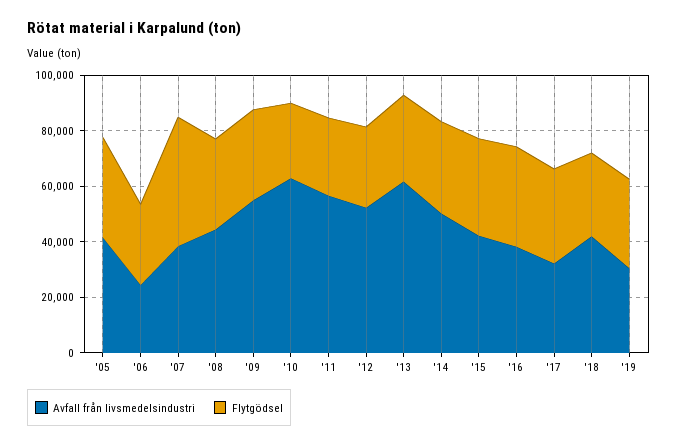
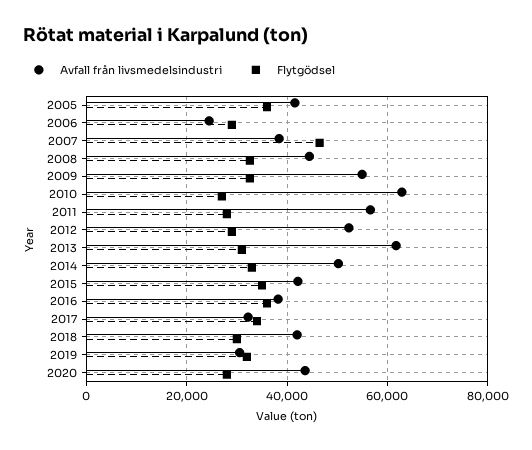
Avfall från livsmedelsindustri, 2020: none -> 44000
Flytgödsel, 2020: none -> 28000

